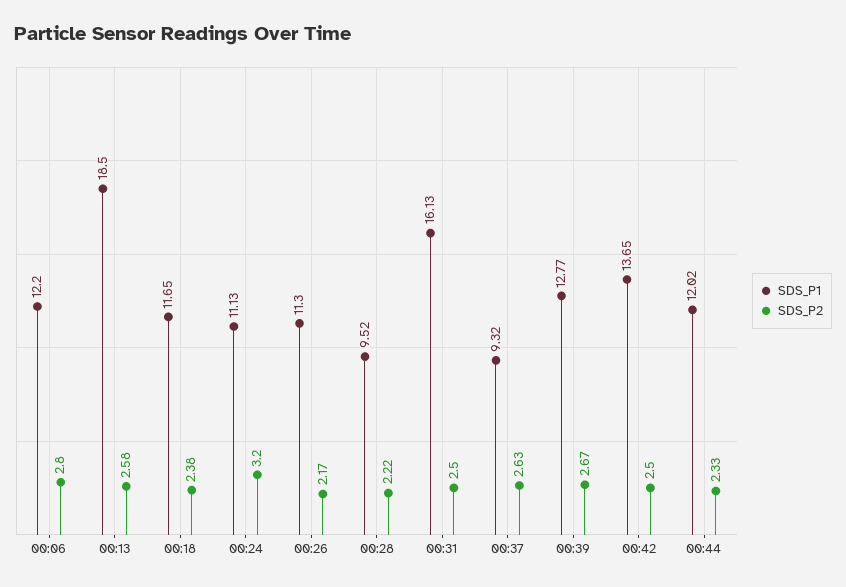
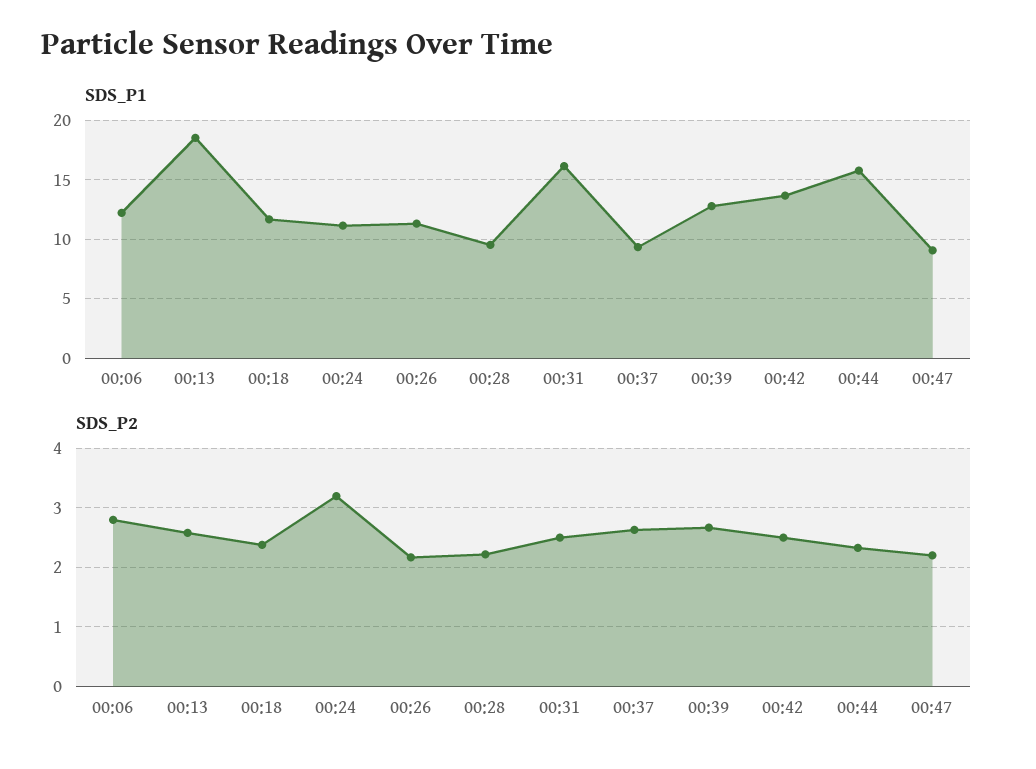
SDS_P1, 00:44: 12.02 -> 16
SDS_P1, 00:47: none -> 9
SDS_P2, 00:47: none -> 2.2

